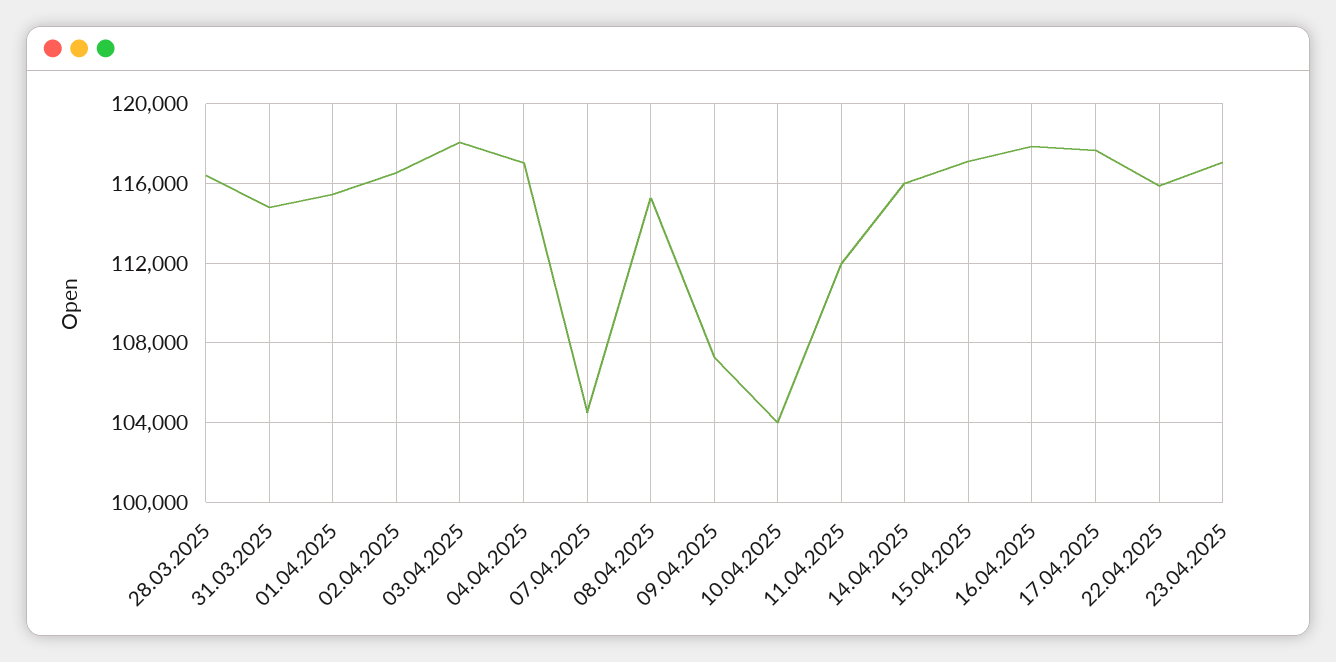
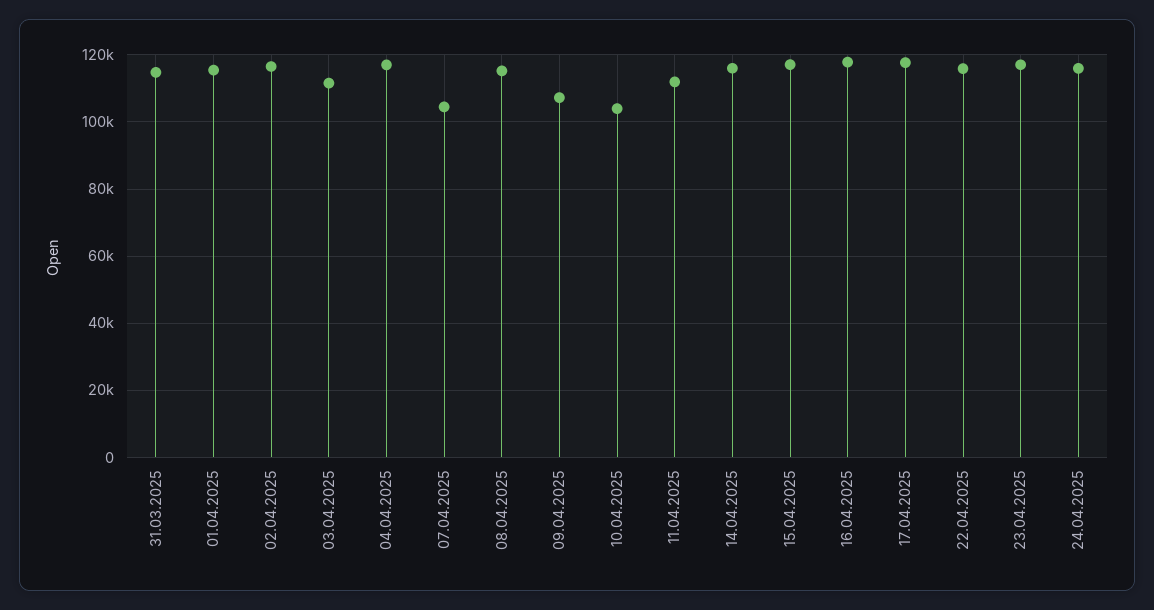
28.03.2025: 116500 -> none
03.04.2025: 118000 -> 112000
24.04.2025: none -> 116000

